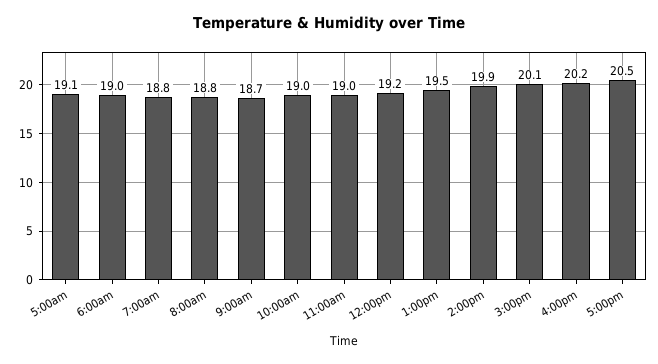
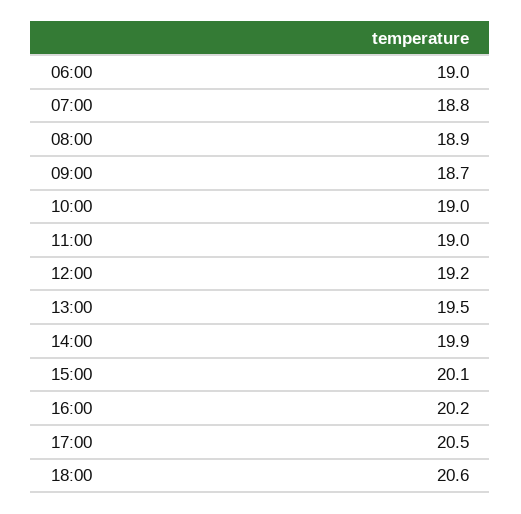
5:00am: 19.1 -> none
8:00am: 18.8 -> 18.9
18:00: none -> 20.6

